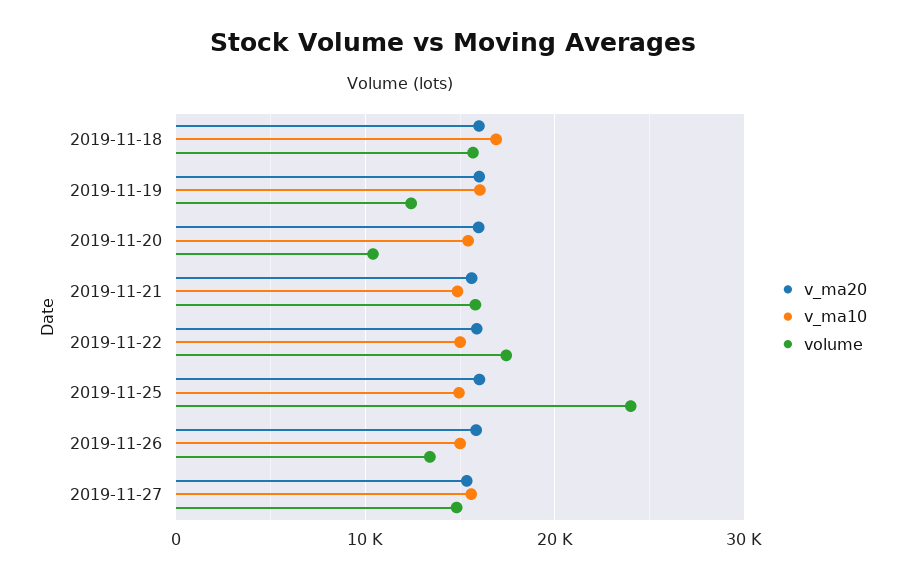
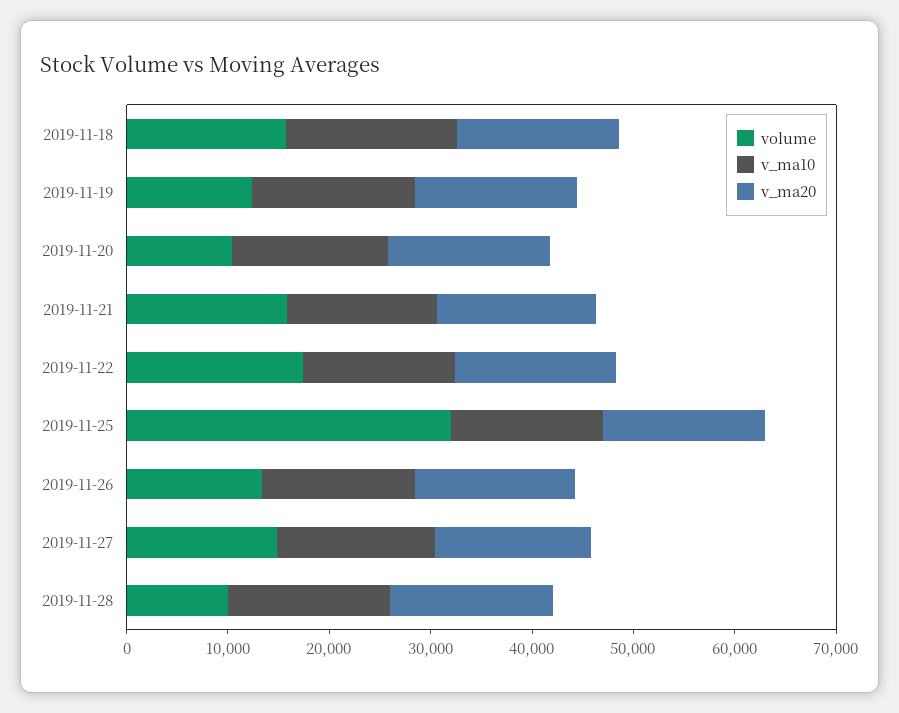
volume, 2019-11-25: 24000 -> 32000
volume, 2019-11-28: none -> 10000
v_ma10, 2019-11-28: none -> 16000
v_ma20, 2019-11-28: none -> 16000

